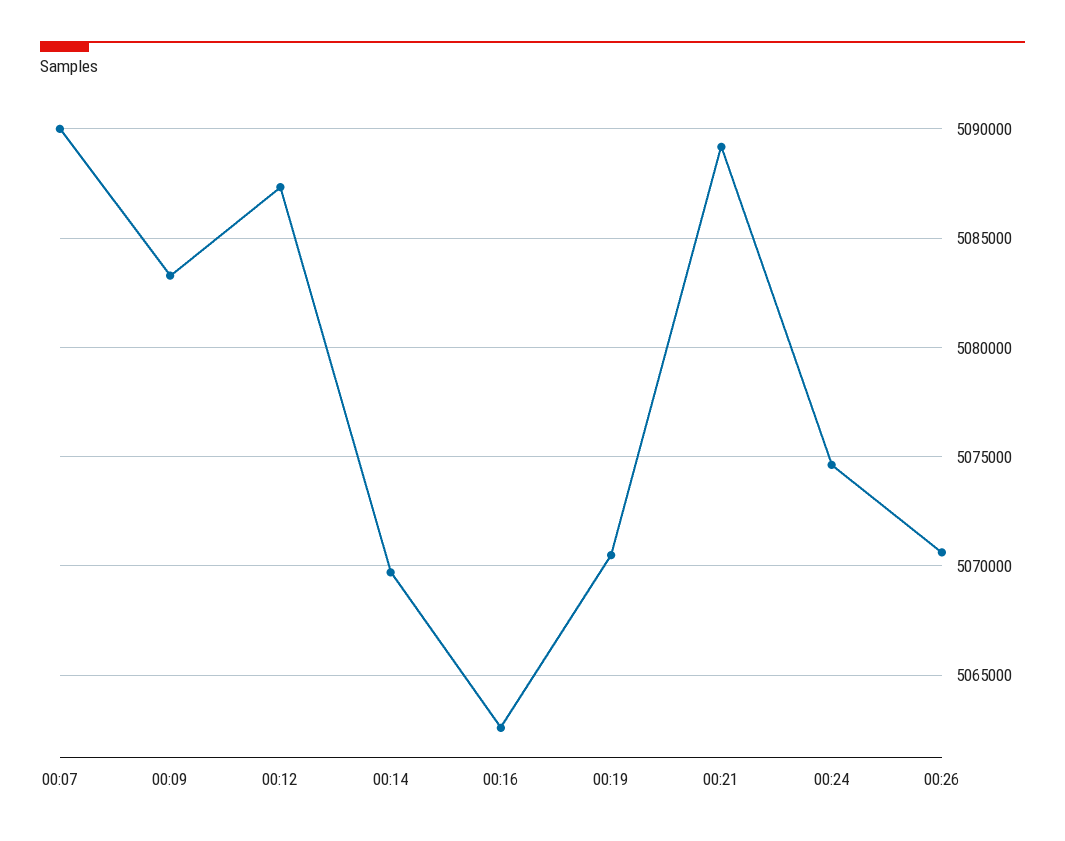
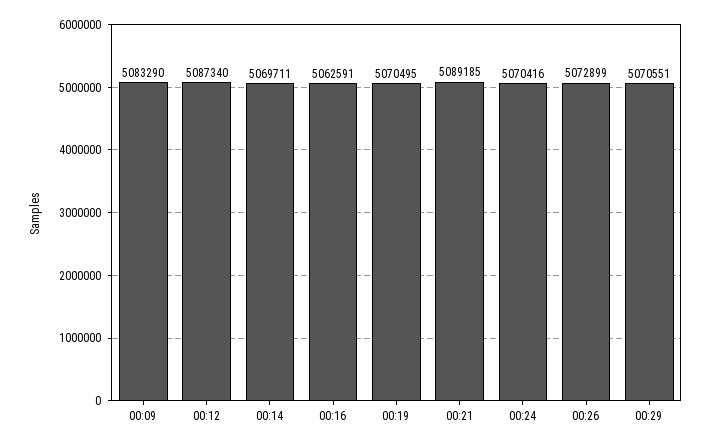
00:07: 5090000 -> none
00:24: 5074500 -> 5070416
00:26: 5070500 -> 5072899
00:29: none -> 5070551

